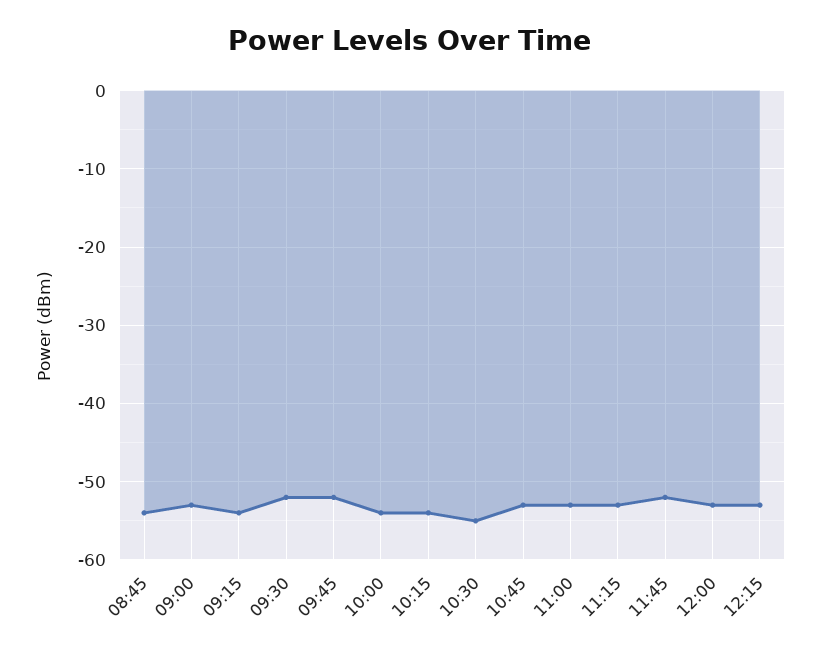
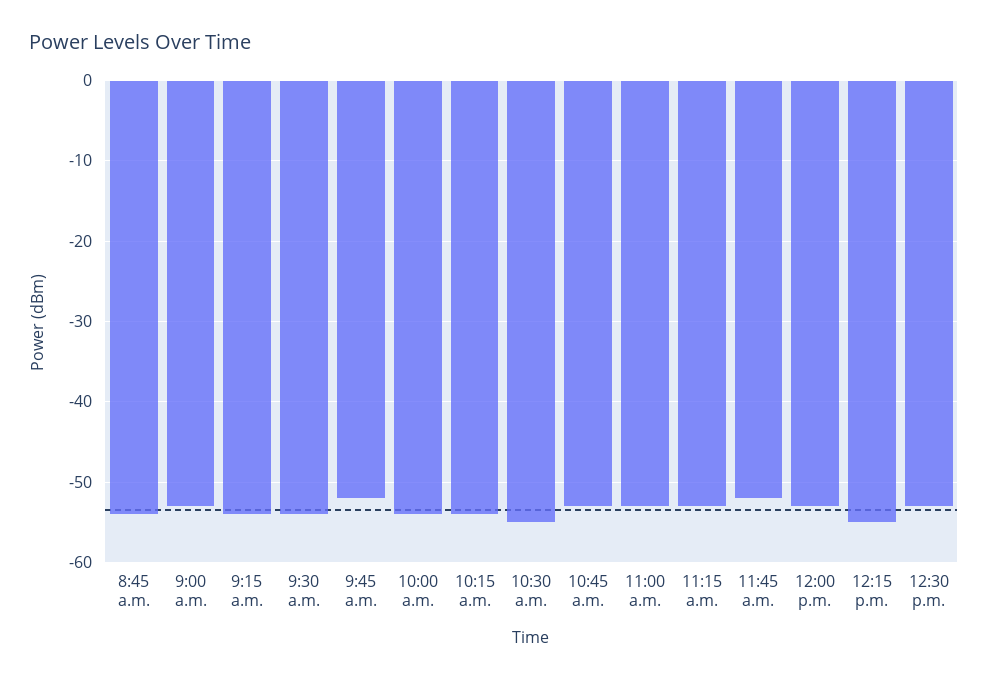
09:30: -52 -> -54
12:15: -53 -> -55
12:30 p.m.: none -> -53

